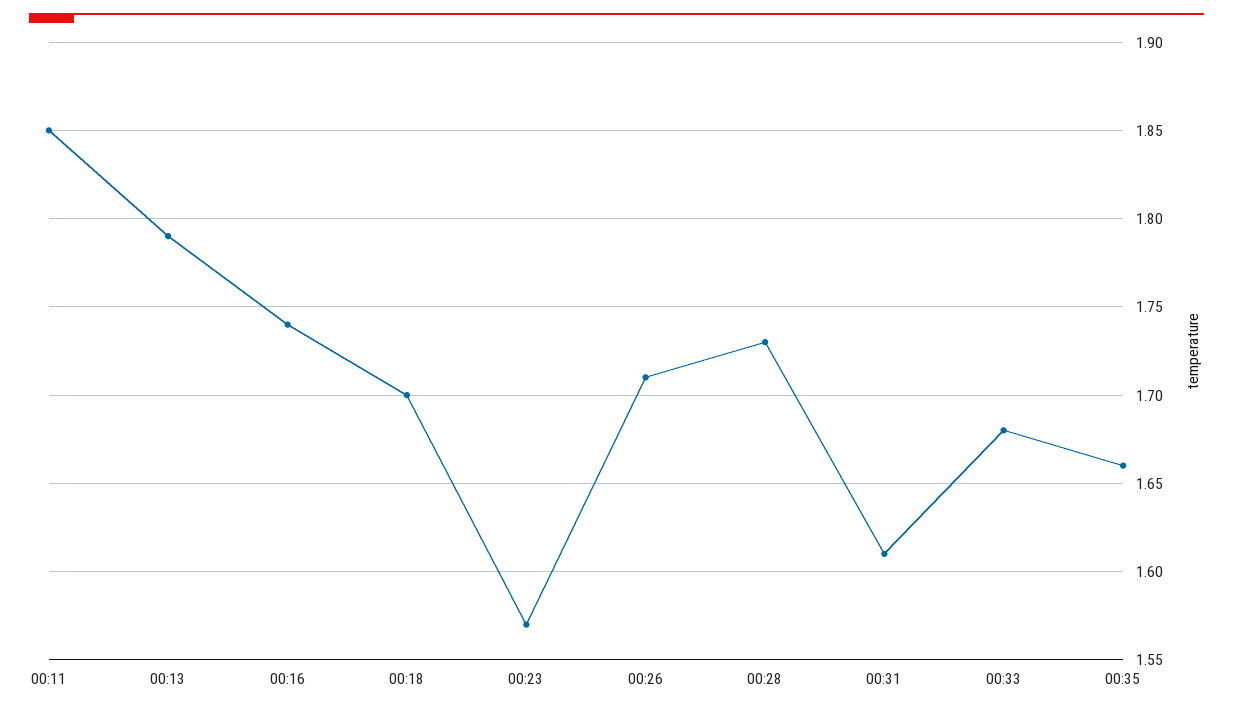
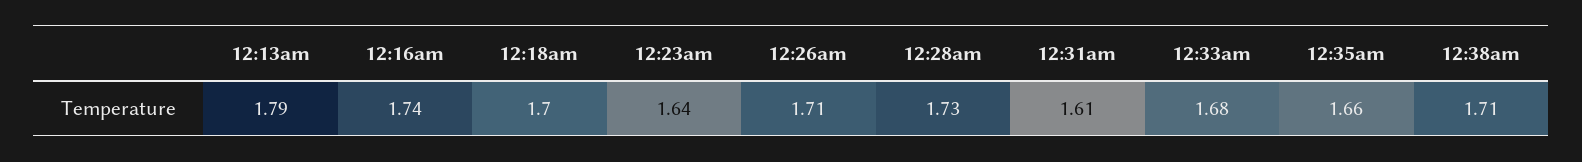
00:11: 1.85 -> none
00:23: 1.57 -> 1.64
12:38am: none -> 1.71

